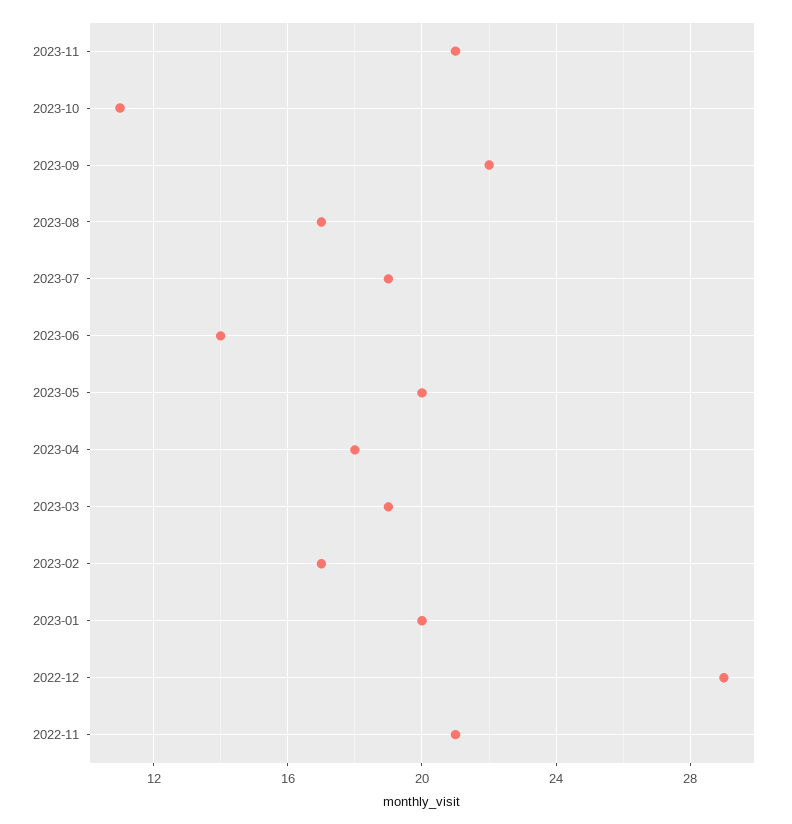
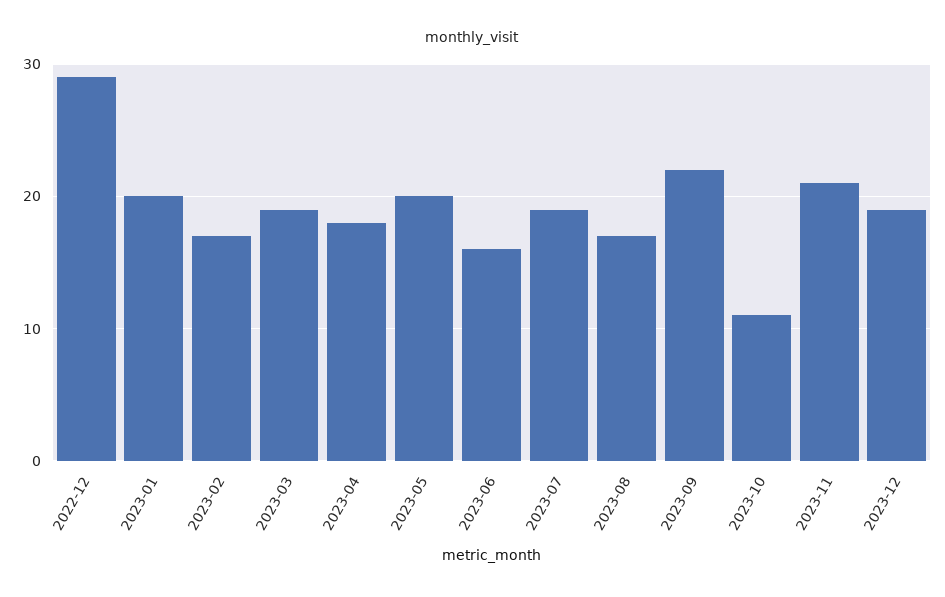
2023-06: 14 -> 16
2022-11: 21 -> none
2023-12: none -> 19

